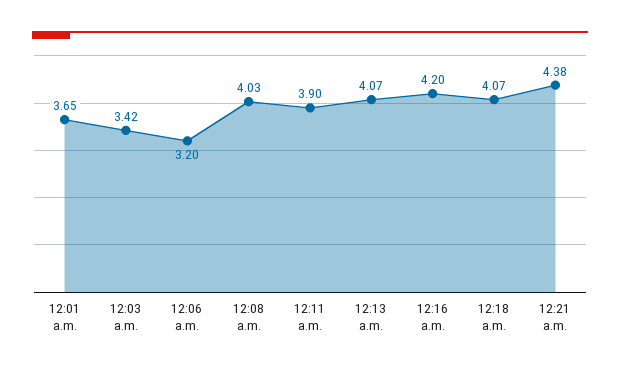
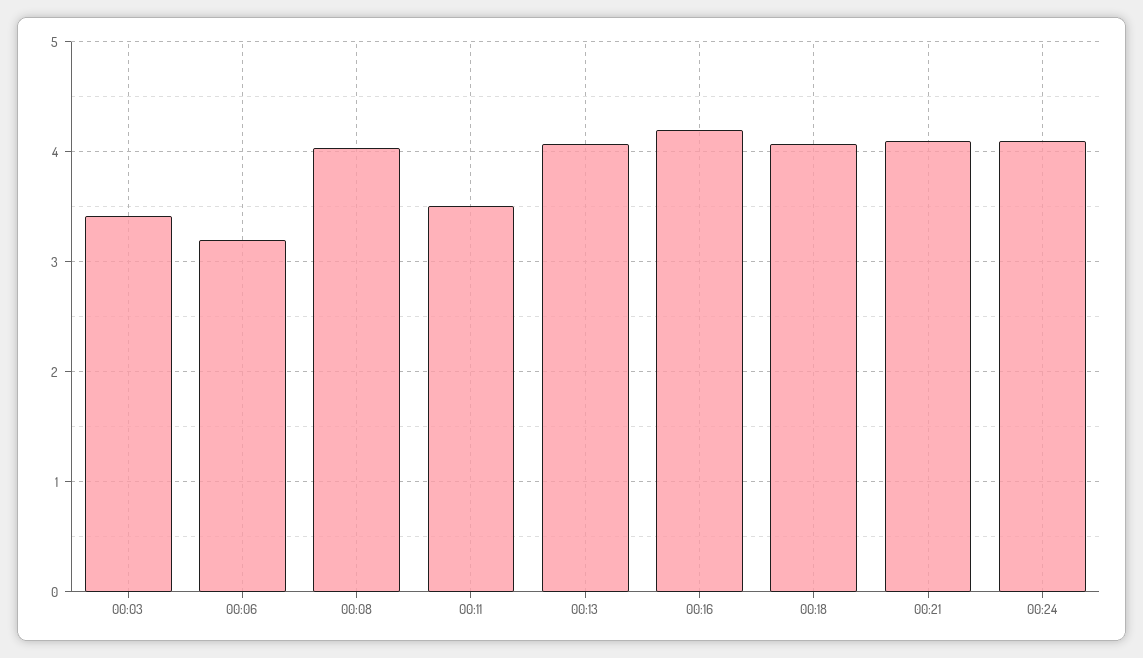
12:01 a.m.: 3.65 -> none
12:11 a.m.: 3.9 -> 3.5
12:21 a.m.: 4.38 -> 4.1
00:24: none -> 4.1

